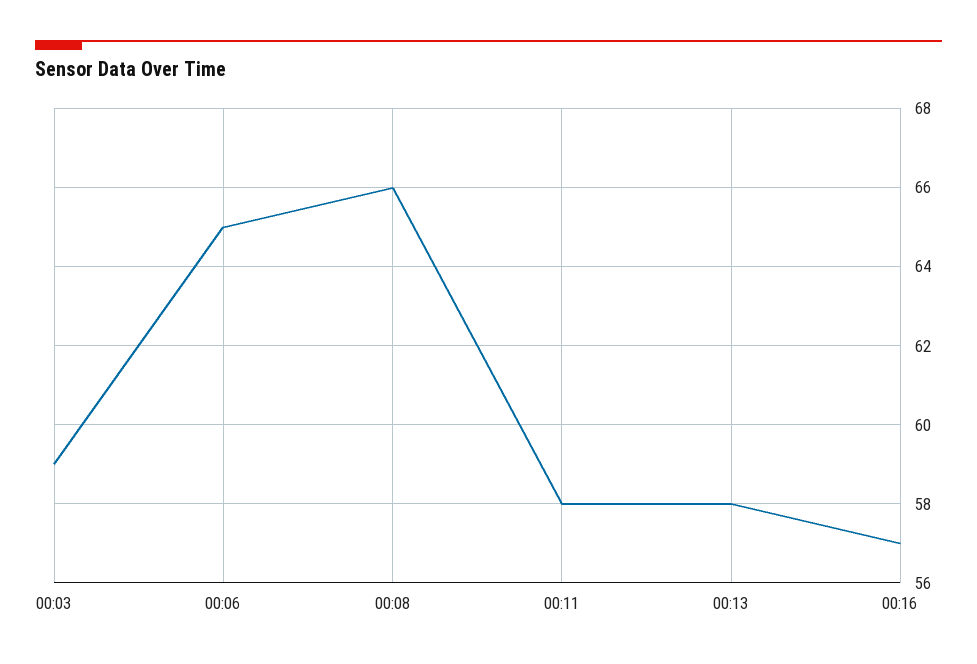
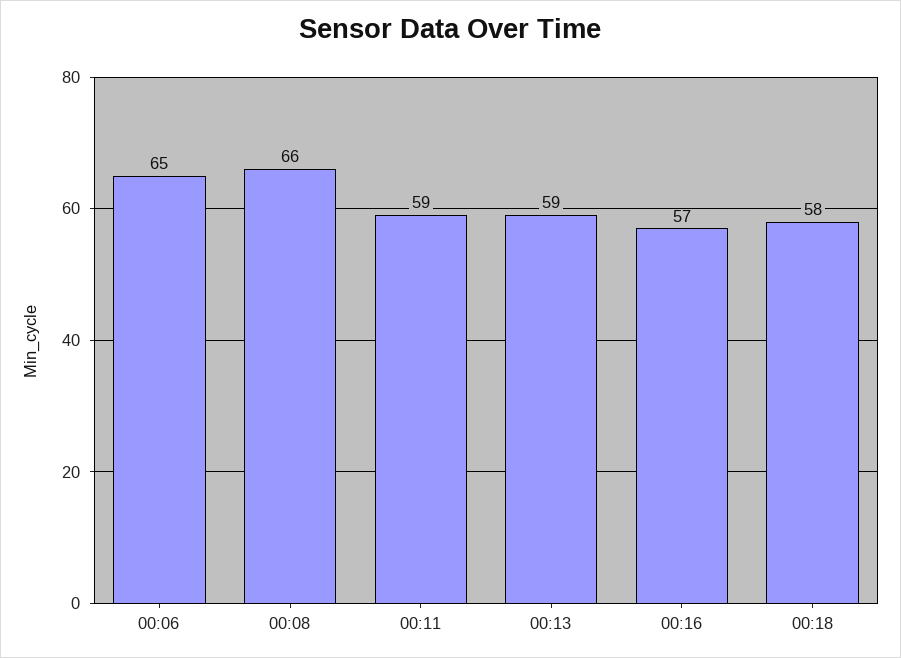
00:03: 59 -> none
00:11: 58 -> 59
00:13: 58 -> 59
00:18: none -> 58

